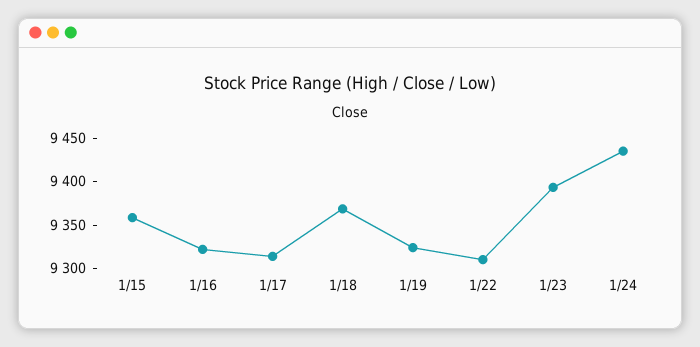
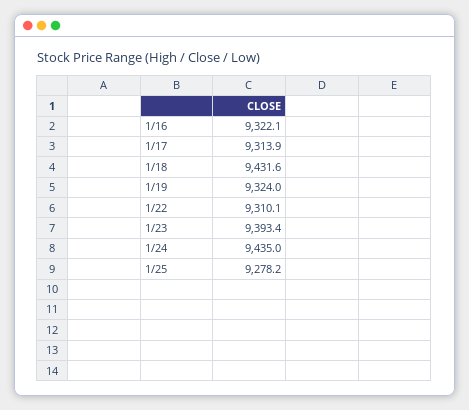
1/15: 9360 -> none
1/18: 9370 -> 9431.6
1/25: none -> 9278.2

